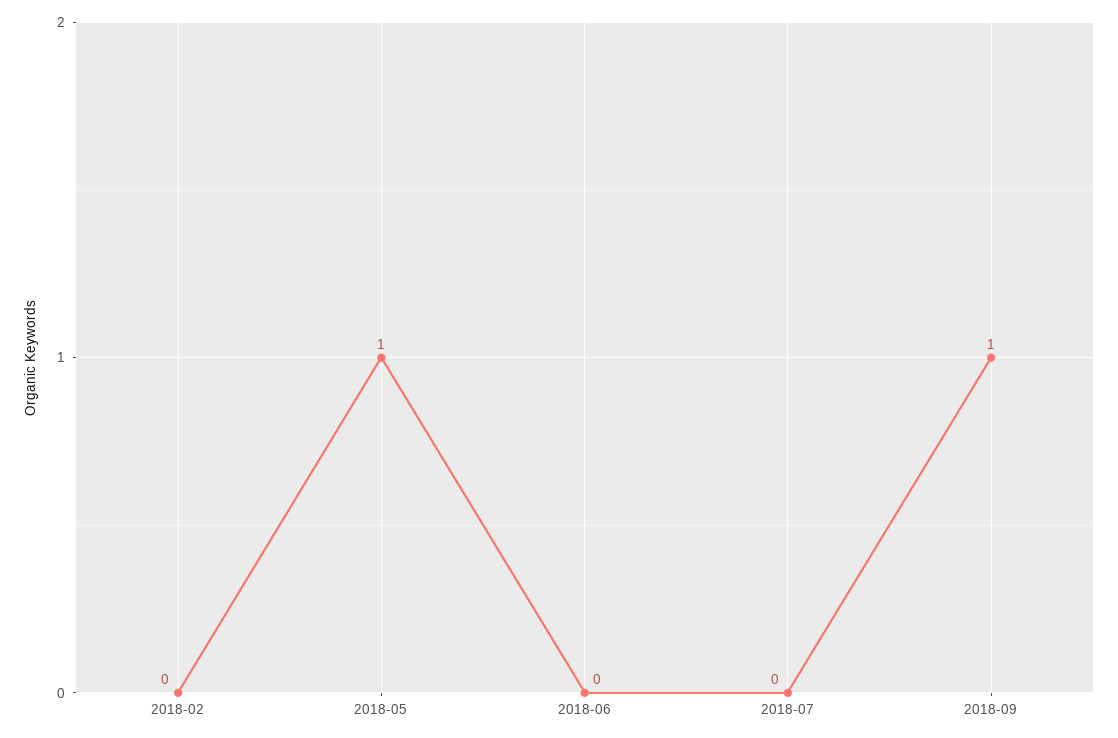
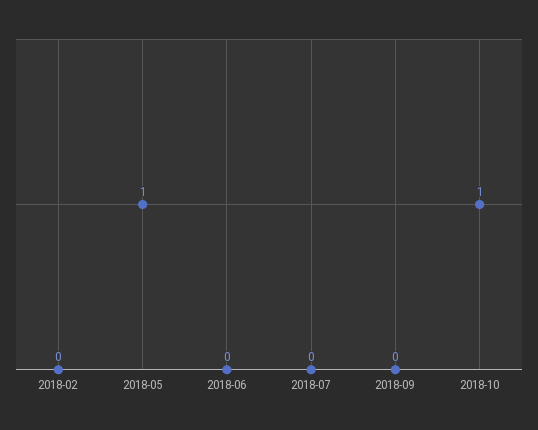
2018-09: 1 -> 0
2018-10: none -> 1

